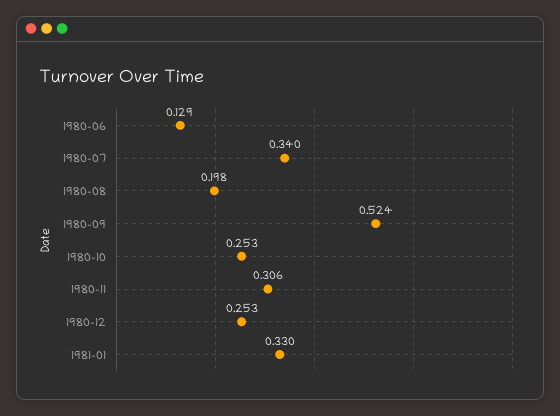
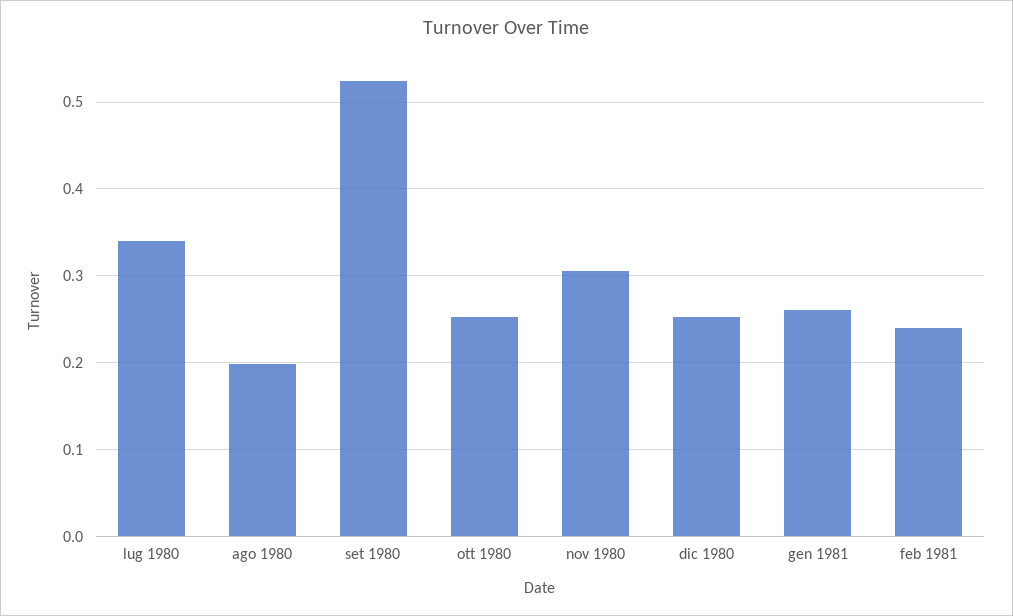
1980-06: 0.129 -> none
1981-01: 0.33 -> 0.26
feb 1981: none -> 0.24

